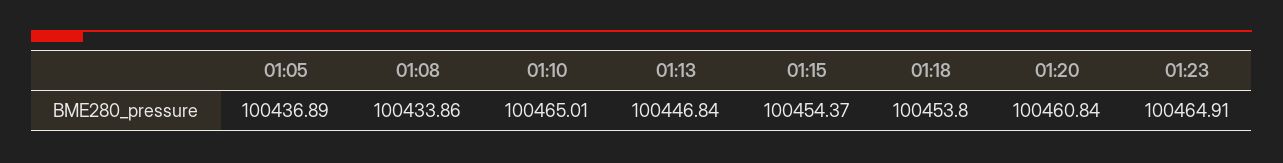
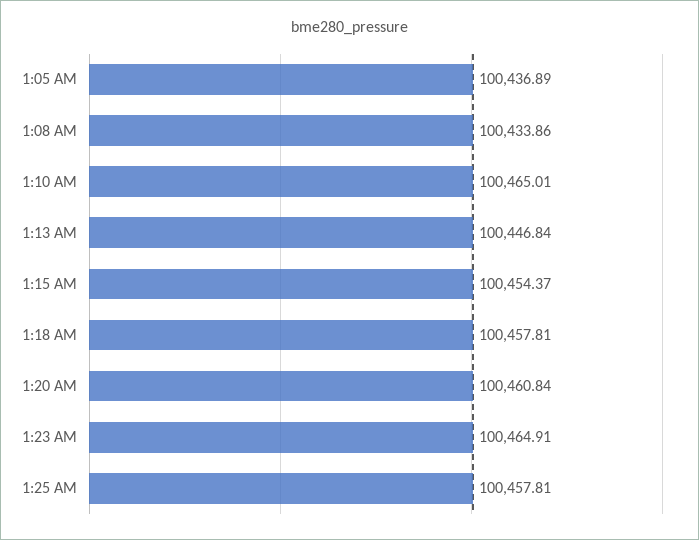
01:18: 100453.8 -> 100457.81
1:25 AM: none -> 100457.81

